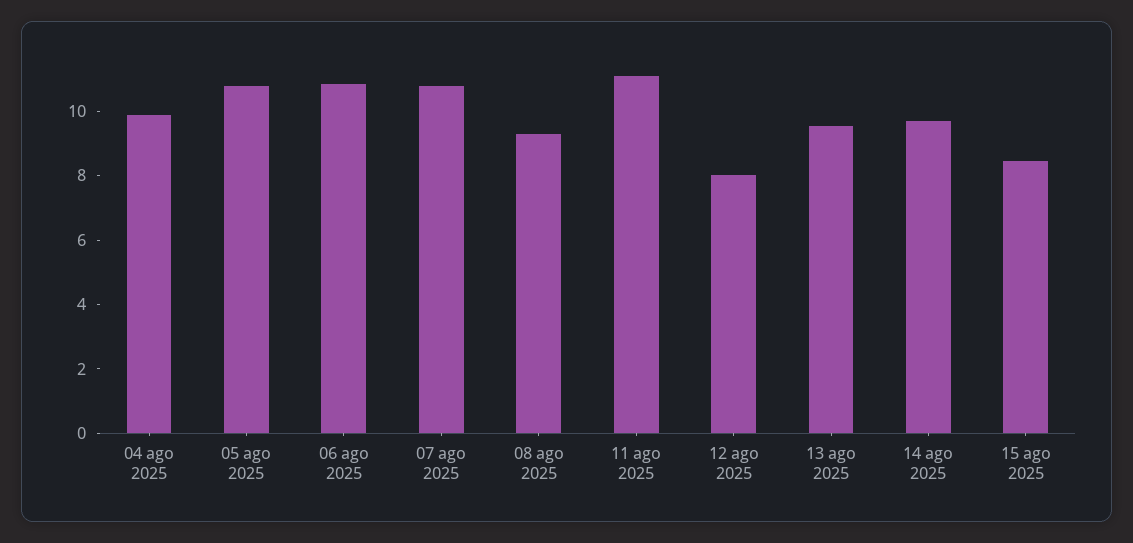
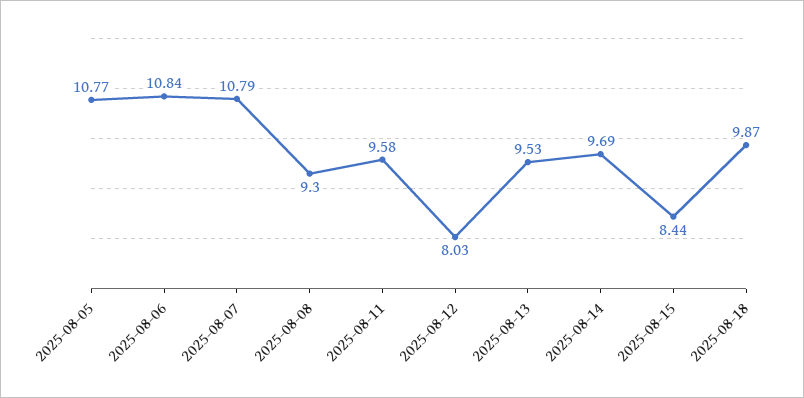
04 ago 2025: 10 -> none
11 ago 2025: 11 -> 9.58
2025-08-18: none -> 9.87

